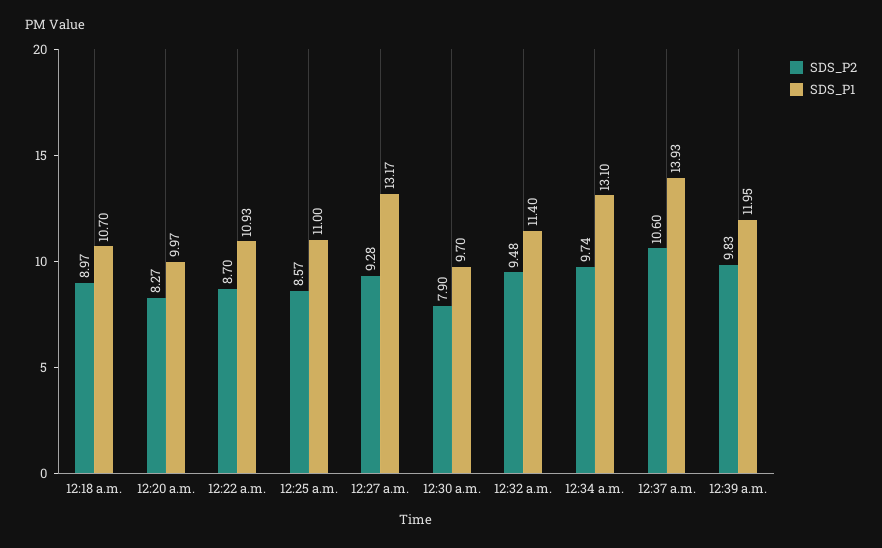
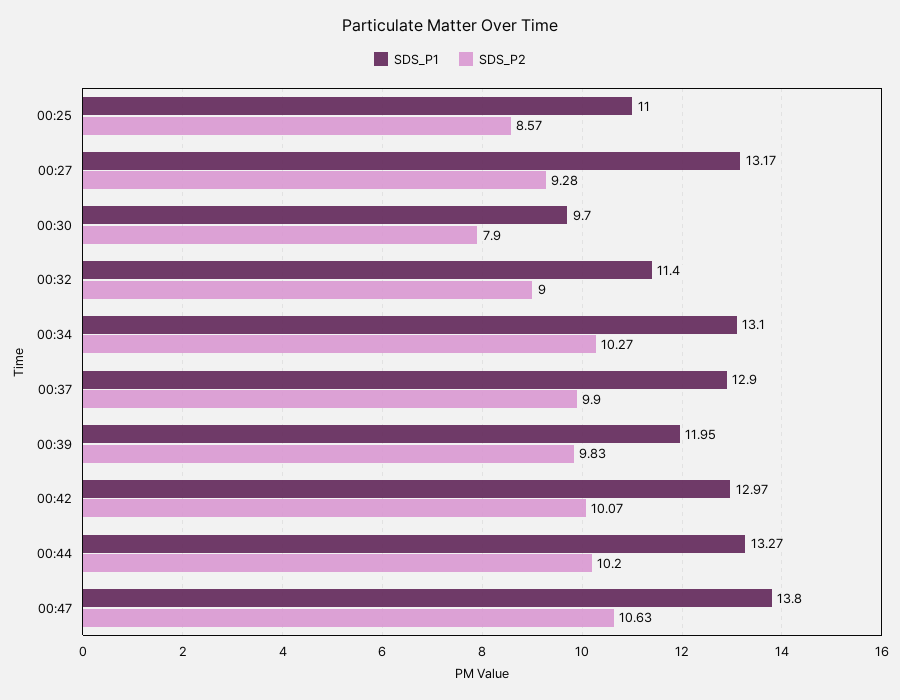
SDS_P2, 12:18 a.m.: 8.97 -> none
SDS_P1, 12:18 a.m.: 10.7 -> none
SDS_P2, 12:20 a.m.: 8.27 -> none
SDS_P1, 12:20 a.m.: 9.97 -> none
SDS_P2, 12:22 a.m.: 8.7 -> none
SDS_P1, 12:22 a.m.: 10.93 -> none
SDS_P2, 12:32 a.m.: 9.48 -> 9
SDS_P2, 12:34 a.m.: 9.74 -> 10.27
SDS_P2, 12:37 a.m.: 10.6 -> 9.9
SDS_P1, 12:37 a.m.: 13.93 -> 12.9
SDS_P1, 00:42: none -> 12.97
SDS_P2, 00:42: none -> 10.07
SDS_P1, 00:44: none -> 13.27
SDS_P2, 00:44: none -> 10.2
SDS_P1, 00:47: none -> 13.8
SDS_P2, 00:47: none -> 10.63

